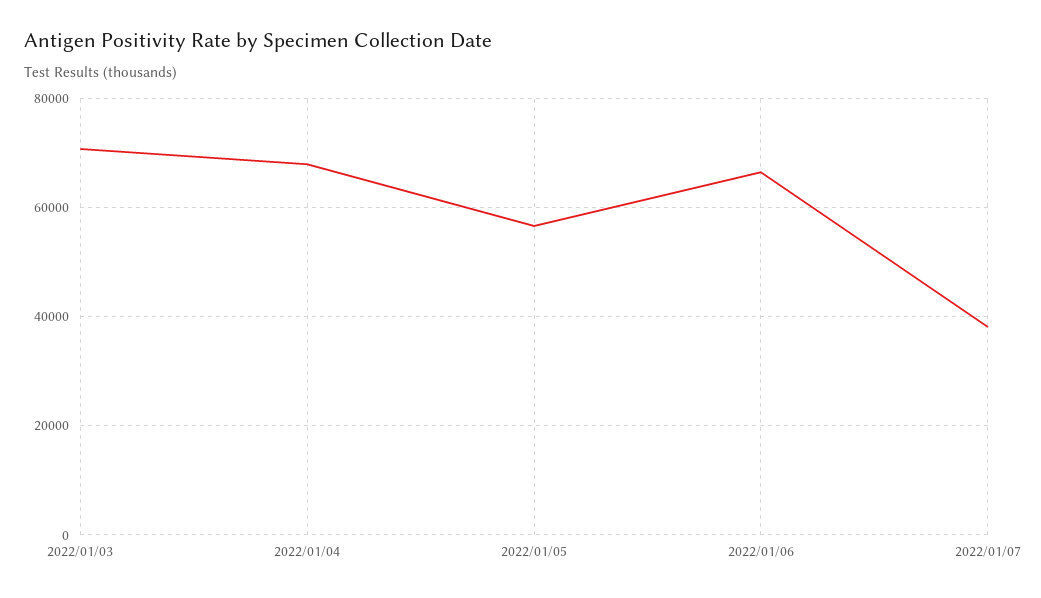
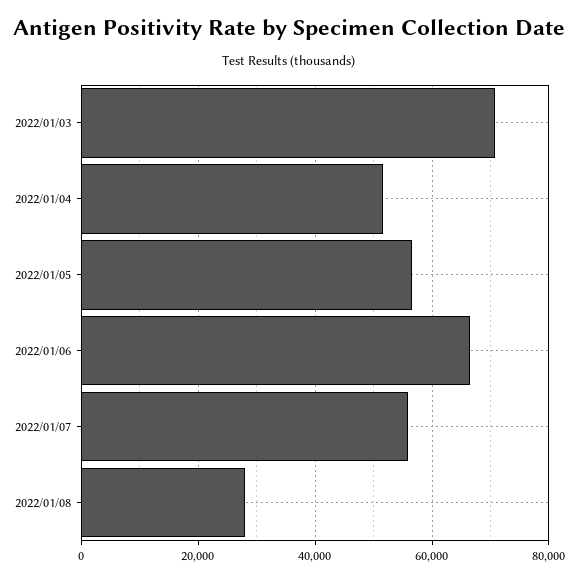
2022/01/04: 68000 -> 52000
2022/01/07: 38000 -> 56000
2022/01/08: none -> 28000

